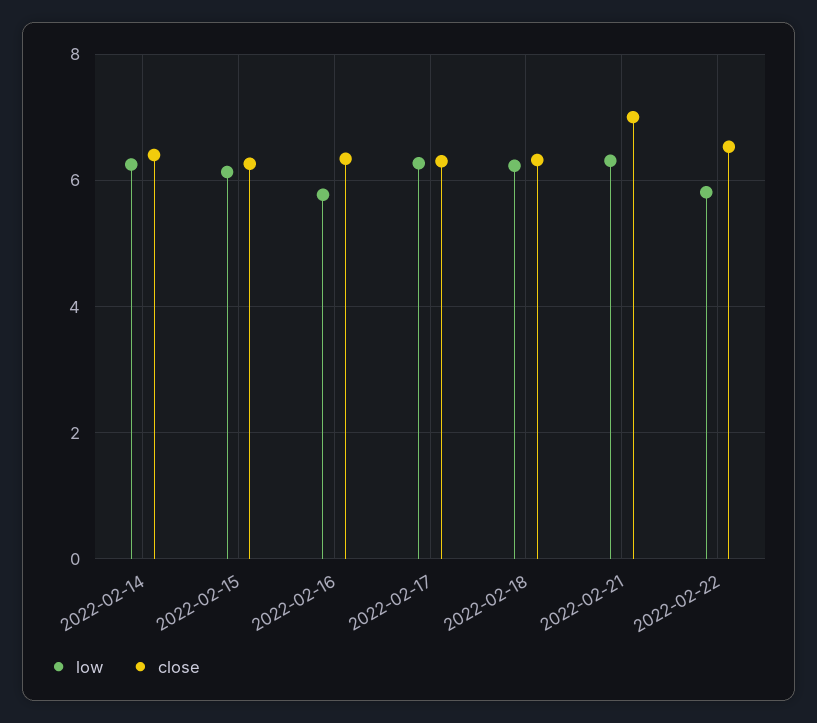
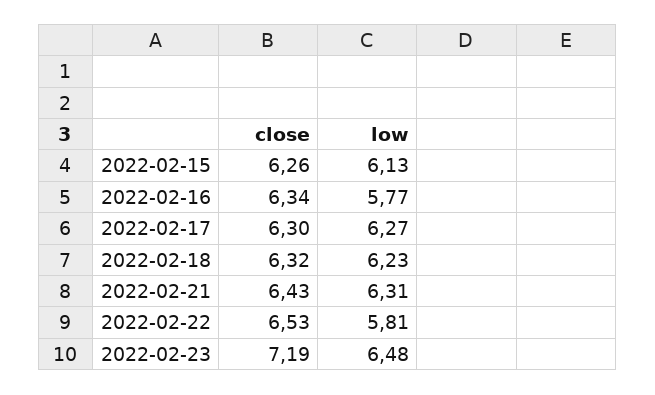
low, 2022-02-14: 6.2 -> none
close, 2022-02-14: 6.4 -> none
close, 2022-02-21: 7 -> 6.43
close, 2022-02-23: none -> 7.19
low, 2022-02-23: none -> 6.48

